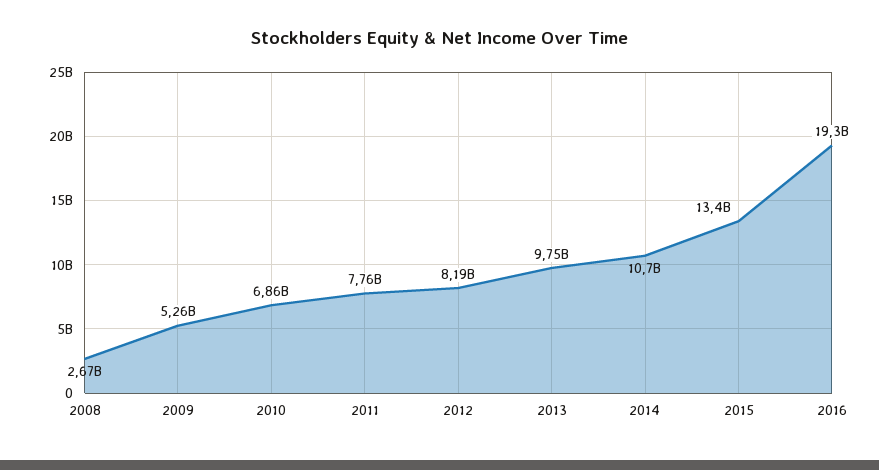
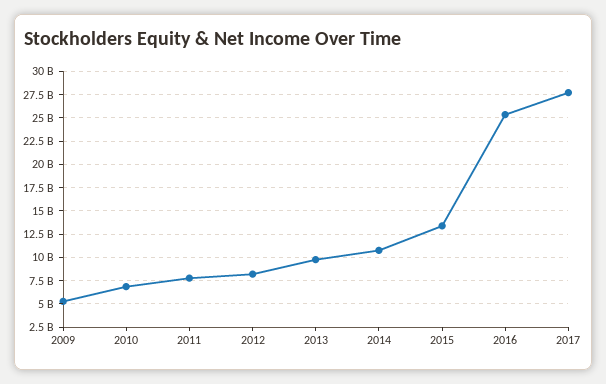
2008: 2670000000 -> none
2016: 19300000000 -> 25000000000
2017: none -> 27500000000

